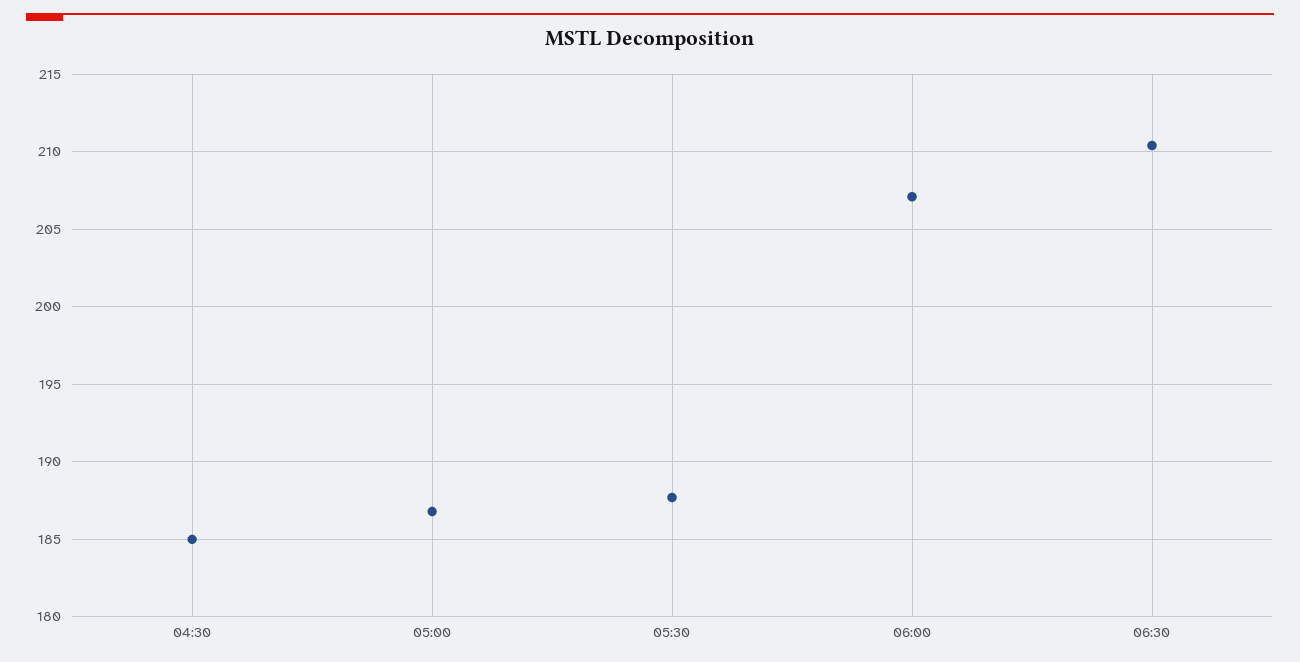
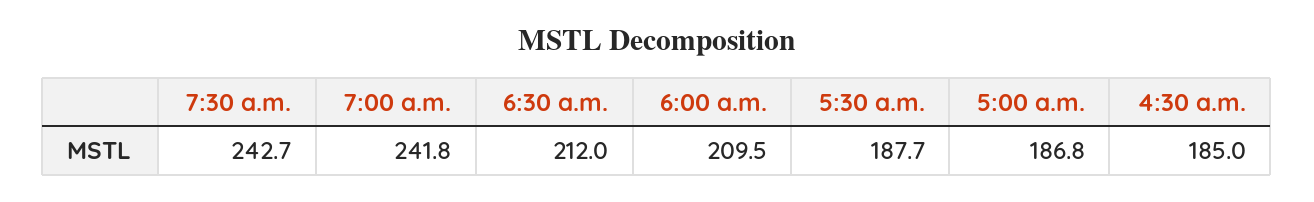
06:00: 207 -> 209.5
06:30: 210.5 -> 212
7:30 a.m.: none -> 242.7
7:00 a.m.: none -> 241.8

